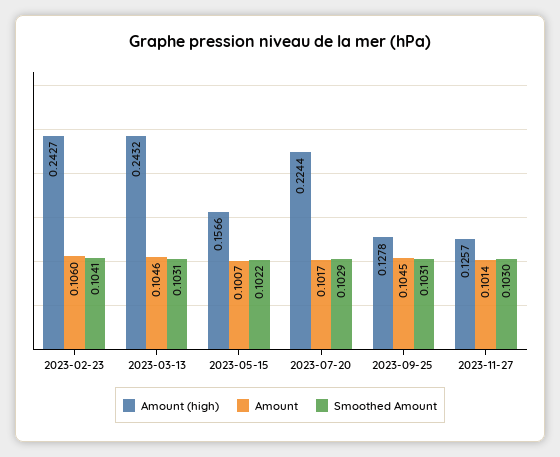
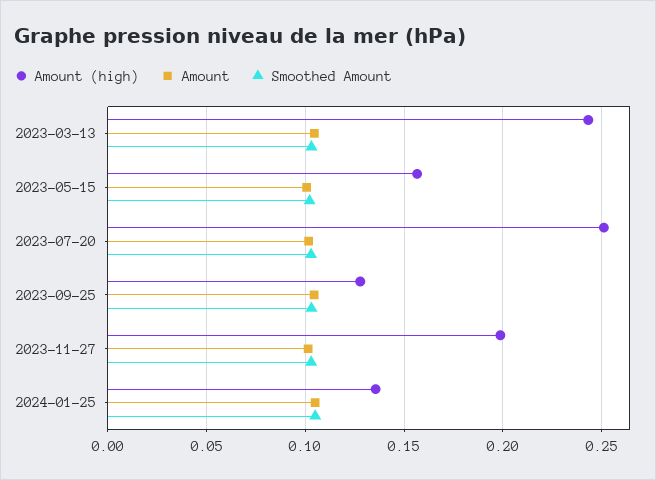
Amount (high), 2023-02-23: 0.2427 -> none
Amount, 2023-02-23: 0.106 -> none
Smoothed Amount, 2023-02-23: 0.1041 -> none
Amount (high), 2023-07-20: 0.2244 -> 0.25
Amount (high), 2023-11-27: 0.1257 -> 0.2
Amount (high), 2024-01-25: none -> 0.135
Amount, 2024-01-25: none -> 0.105
Smoothed Amount, 2024-01-25: none -> 0.105

